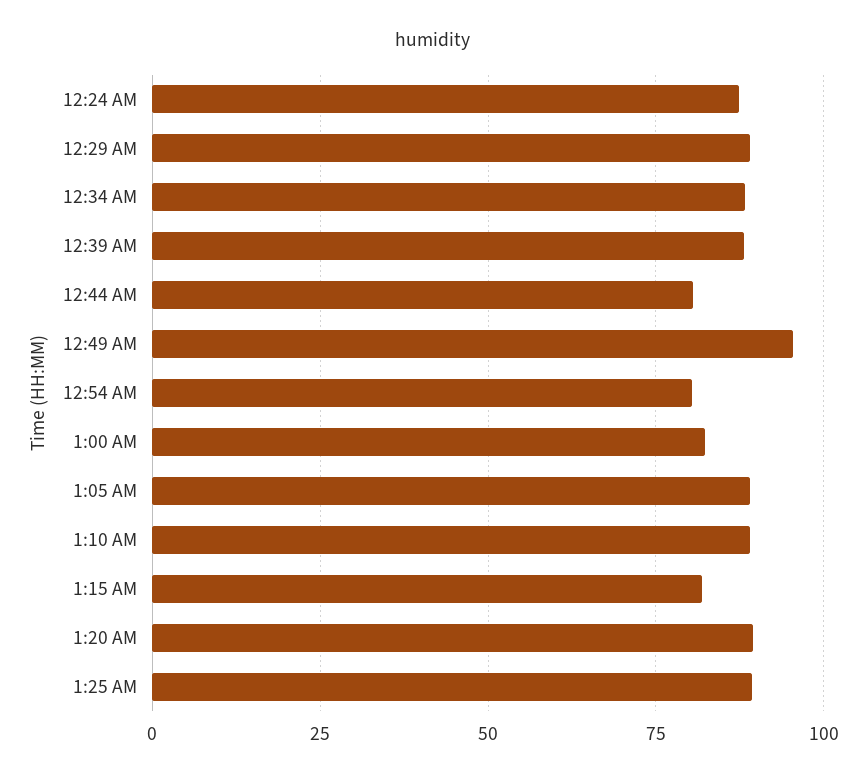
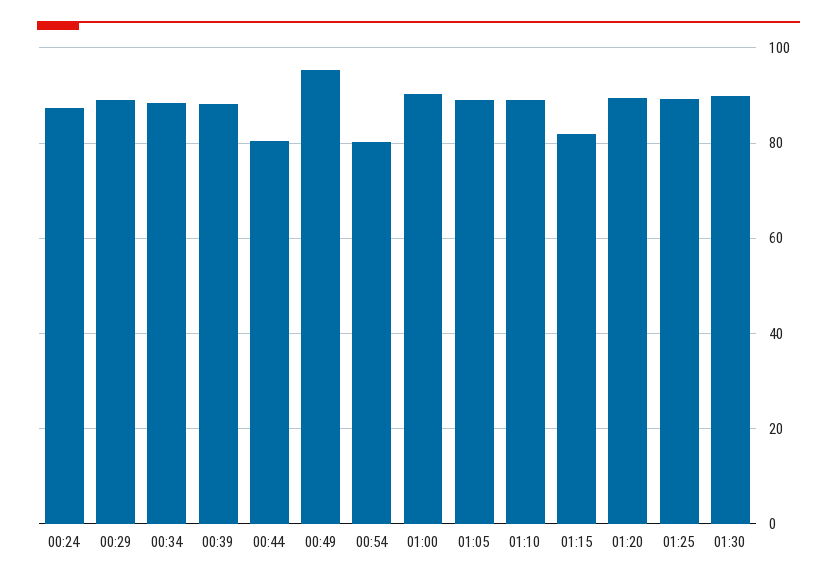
1:00 AM: 82.5 -> 90
01:30: none -> 90

